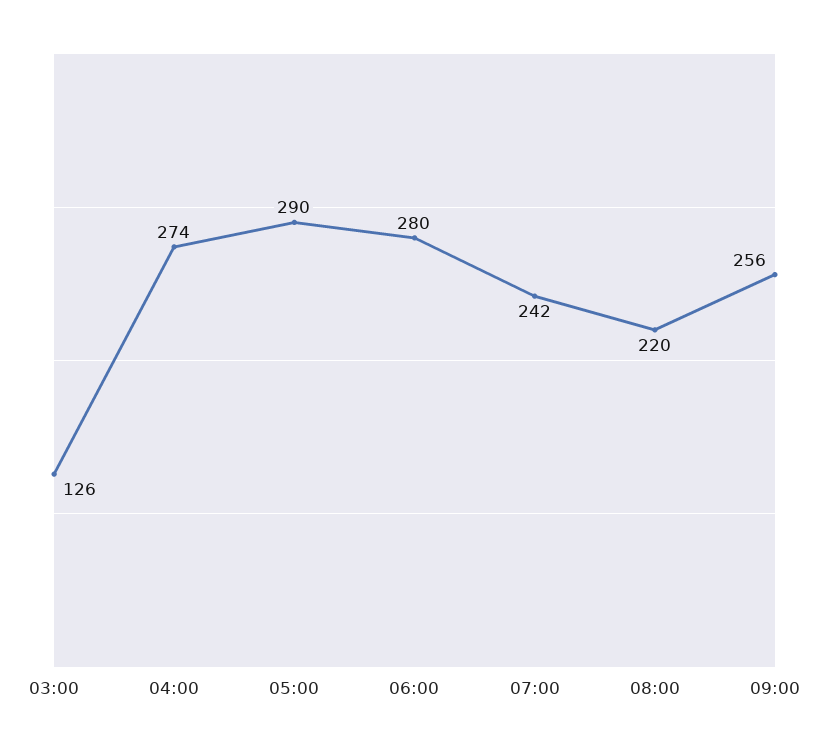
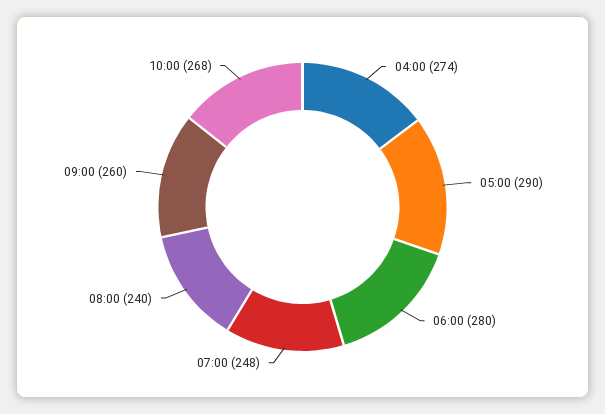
03:00: 126 -> none
07:00: 242 -> 248
08:00: 220 -> 240
09:00: 256 -> 260
10:00: none -> 268

